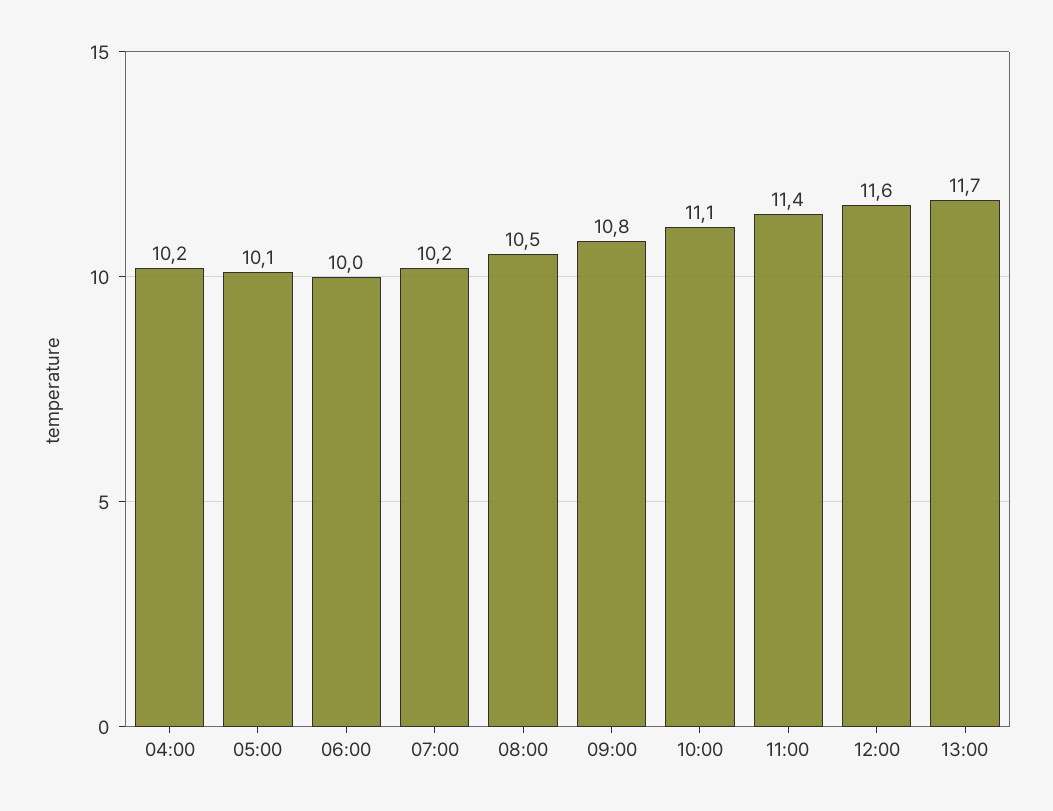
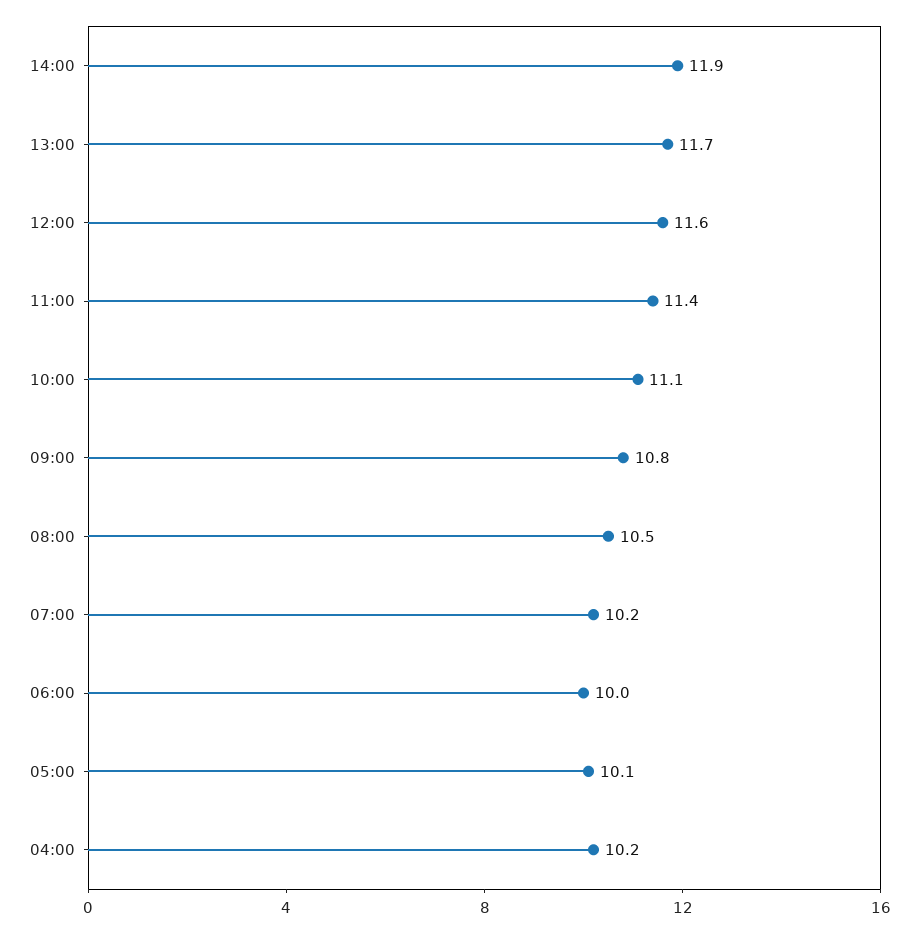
14:00: none -> 11.9

